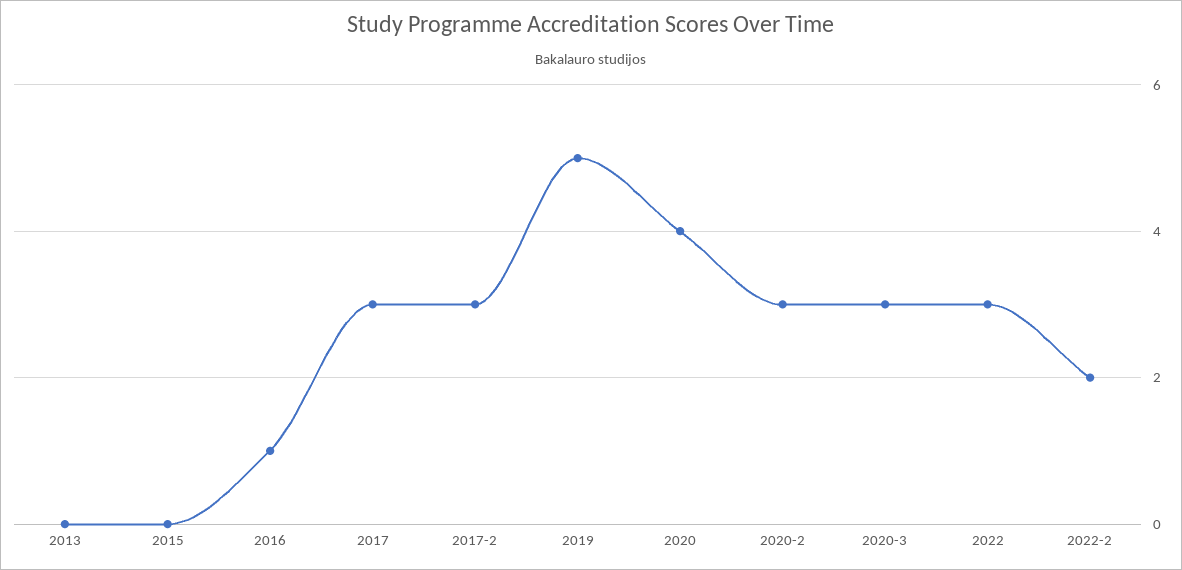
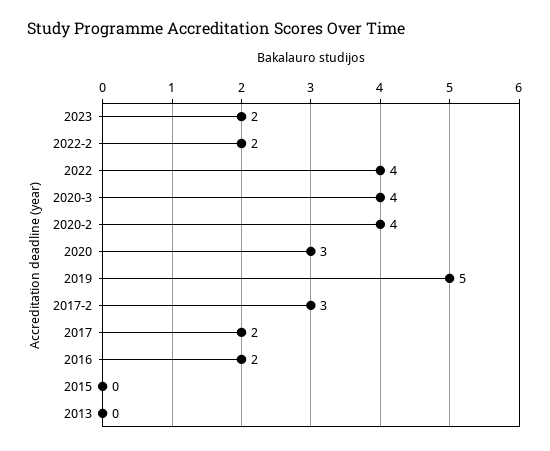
2016: 1 -> 2
2017: 3 -> 2
2020: 4 -> 3
2020-2: 3 -> 4
2020-3: 3 -> 4
2022: 3 -> 4
2023: none -> 2

